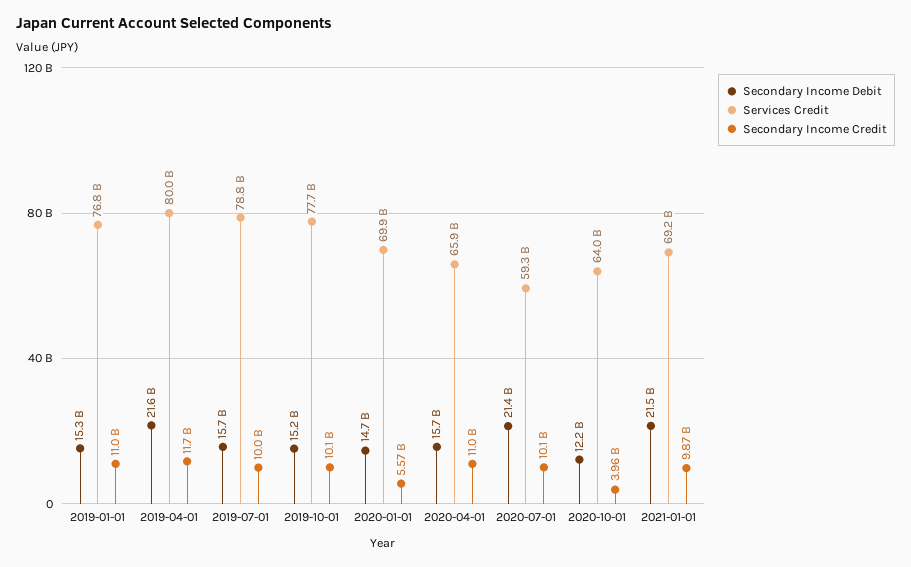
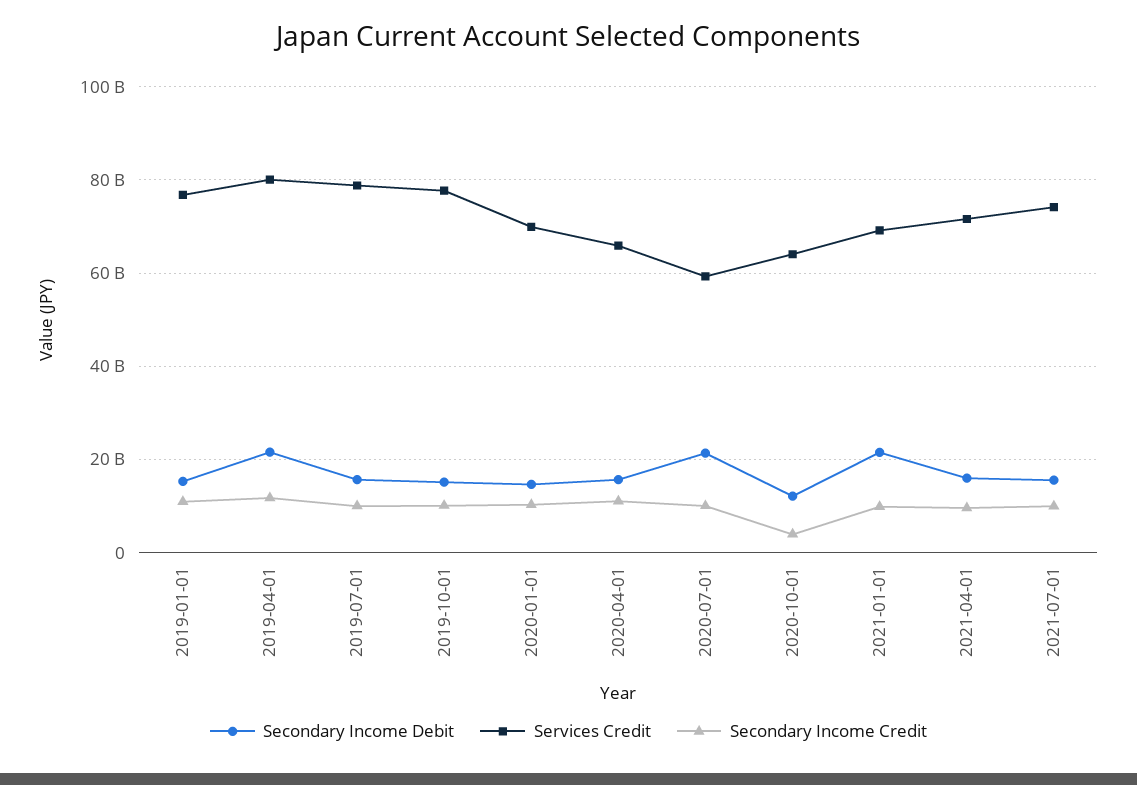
Secondary Income Credit, 2020-01-01: 5570000000 -> 10000000000
Secondary Income Debit, 2021-04-01: none -> 16000000000
Services Credit, 2021-04-01: none -> 72000000000
Secondary Income Credit, 2021-04-01: none -> 10000000000
Secondary Income Debit, 2021-07-01: none -> 16000000000
Services Credit, 2021-07-01: none -> 74000000000
Secondary Income Credit, 2021-07-01: none -> 10000000000

